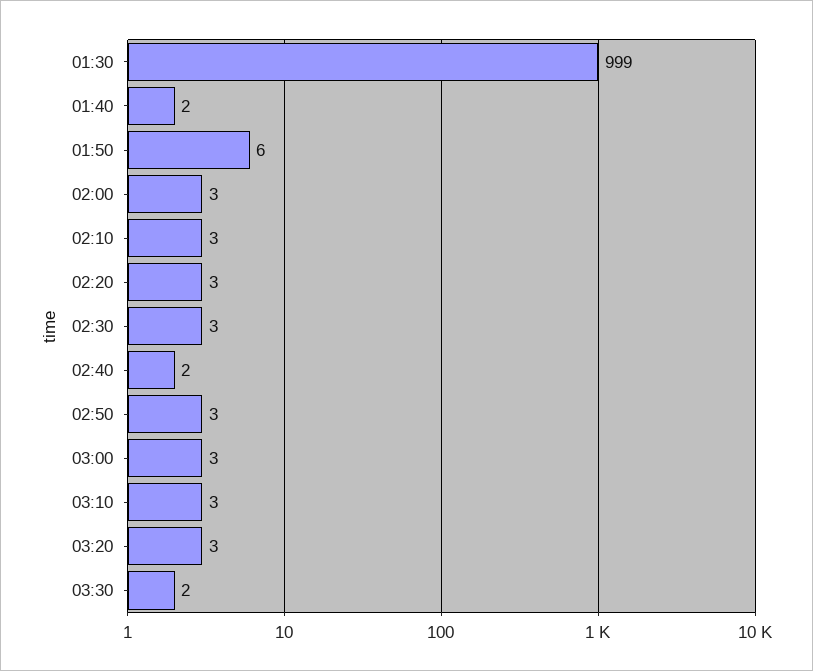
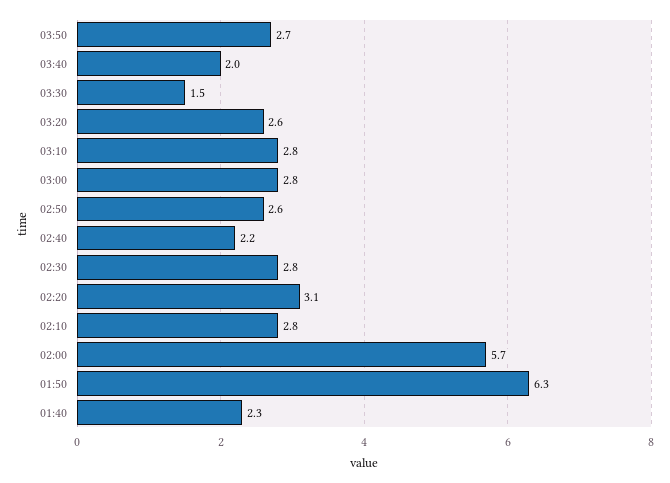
01:30: 999 -> none
02:00: 3 -> 5.7
03:50: none -> 2.7
03:40: none -> 2

